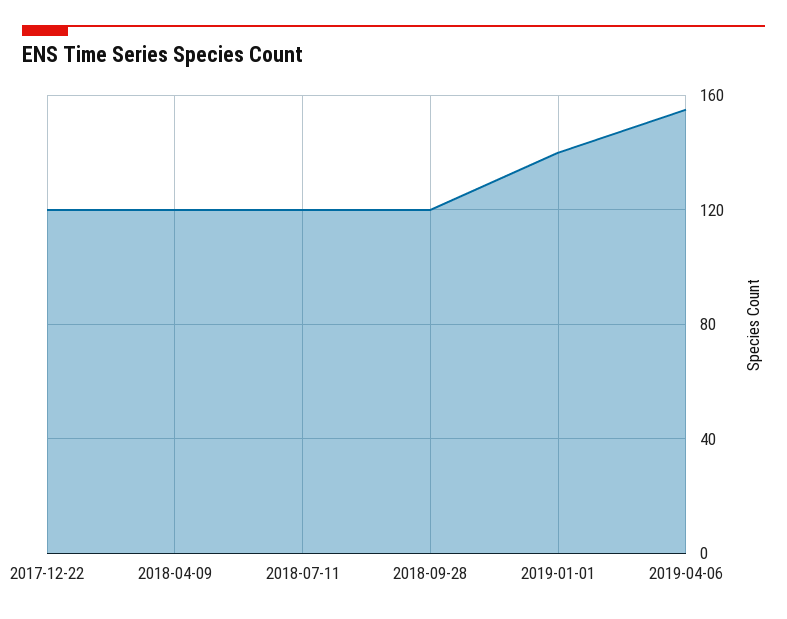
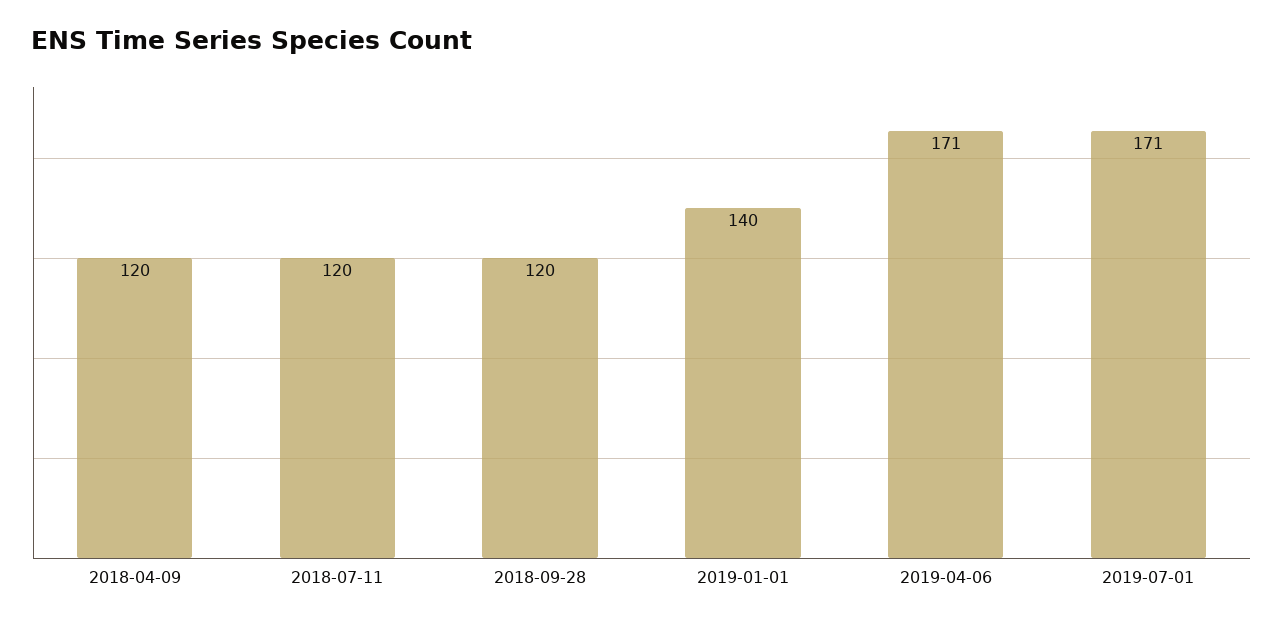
2017-12-22: 120 -> none
2019-04-06: 155 -> 171
2019-07-01: none -> 171

